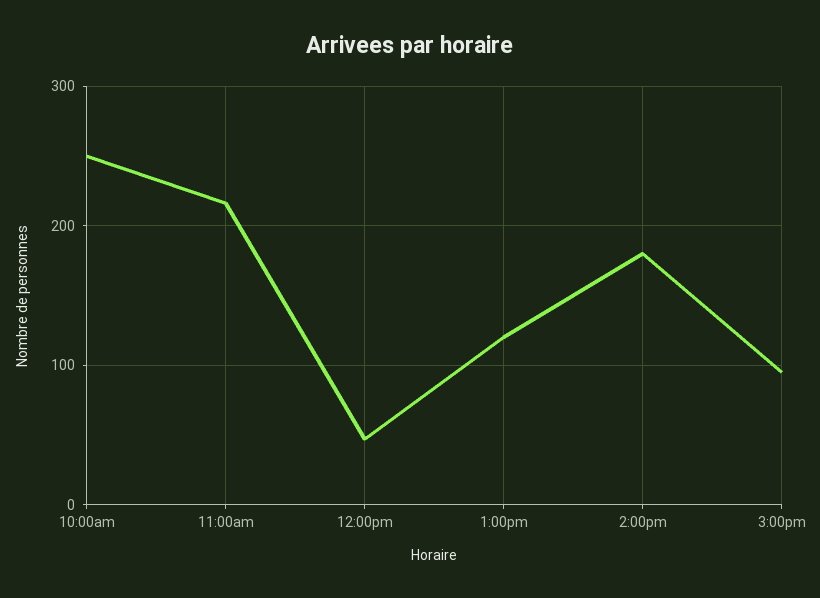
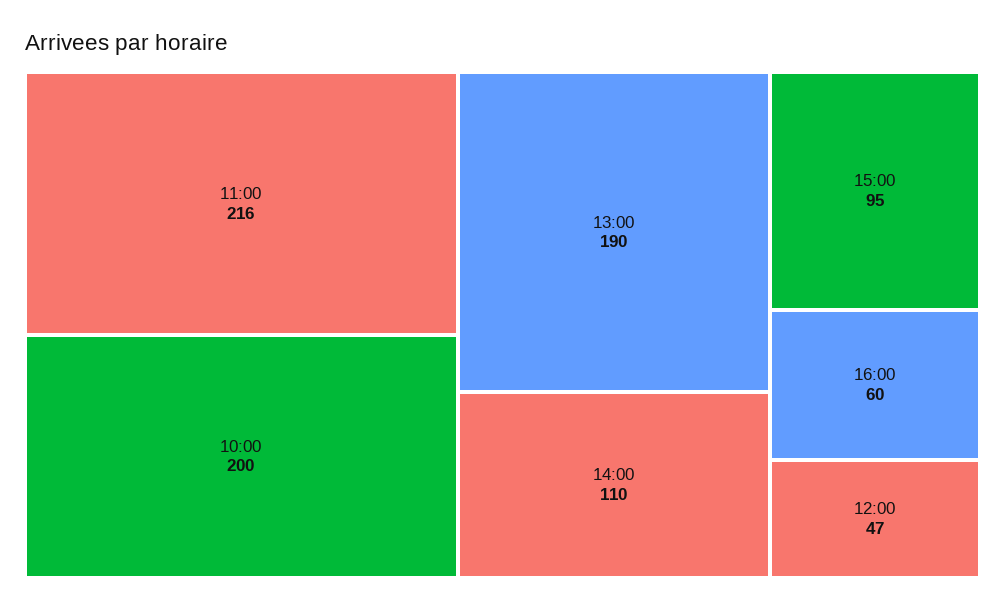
10:00am: 250 -> 200
1:00pm: 120 -> 190
2:00pm: 180 -> 110
16:00: none -> 60

